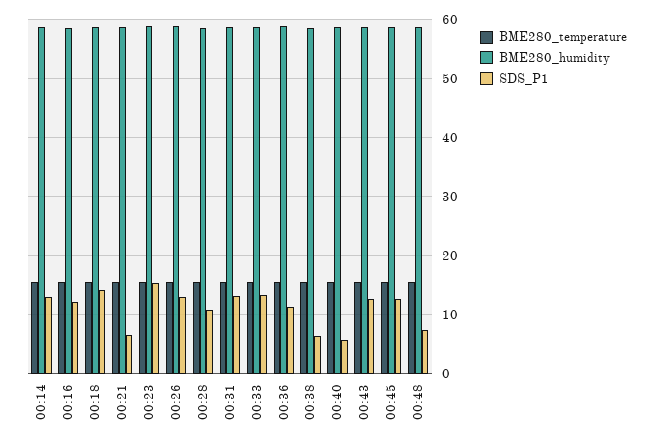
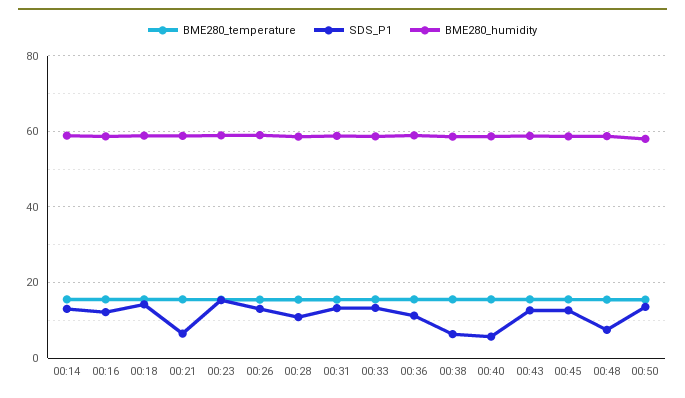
BME280_temperature, 00:50: none -> 16
SDS_P1, 00:50: none -> 14
BME280_humidity, 00:50: none -> 58

